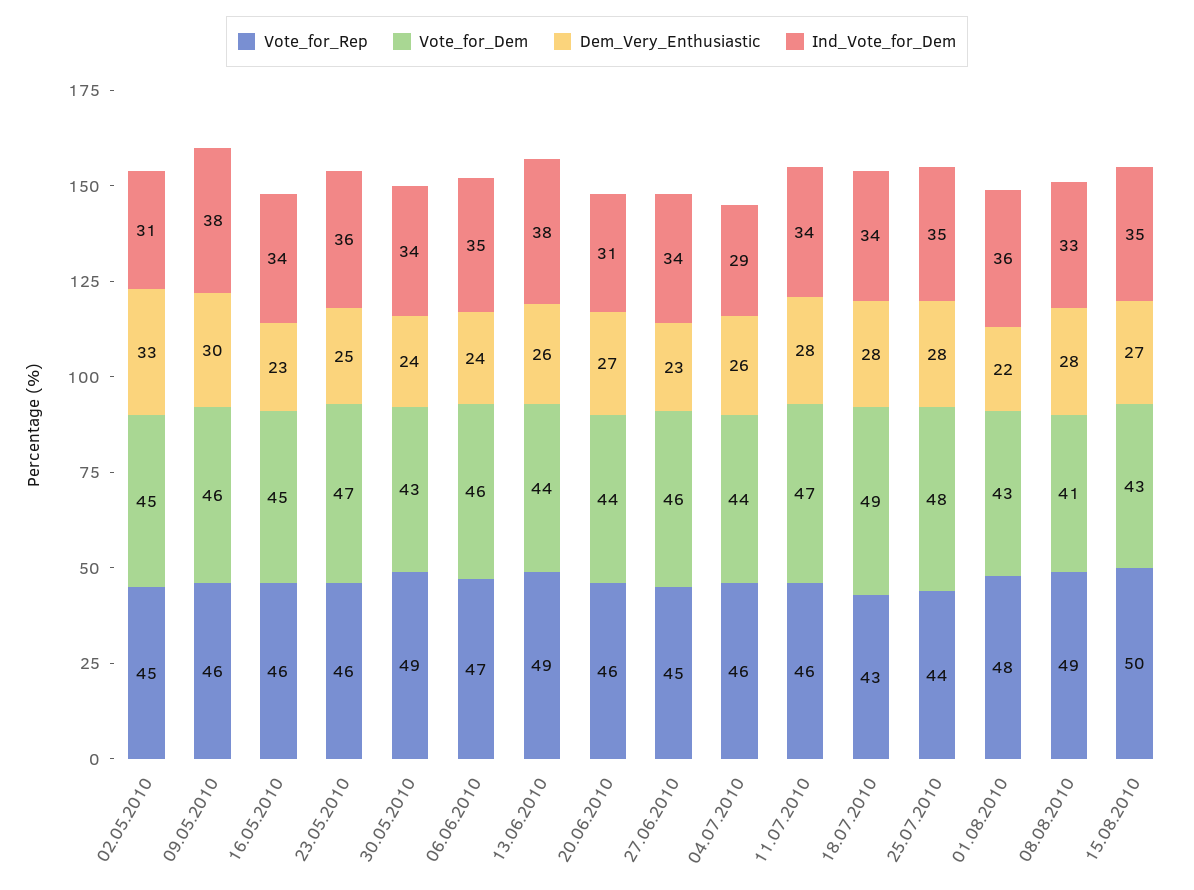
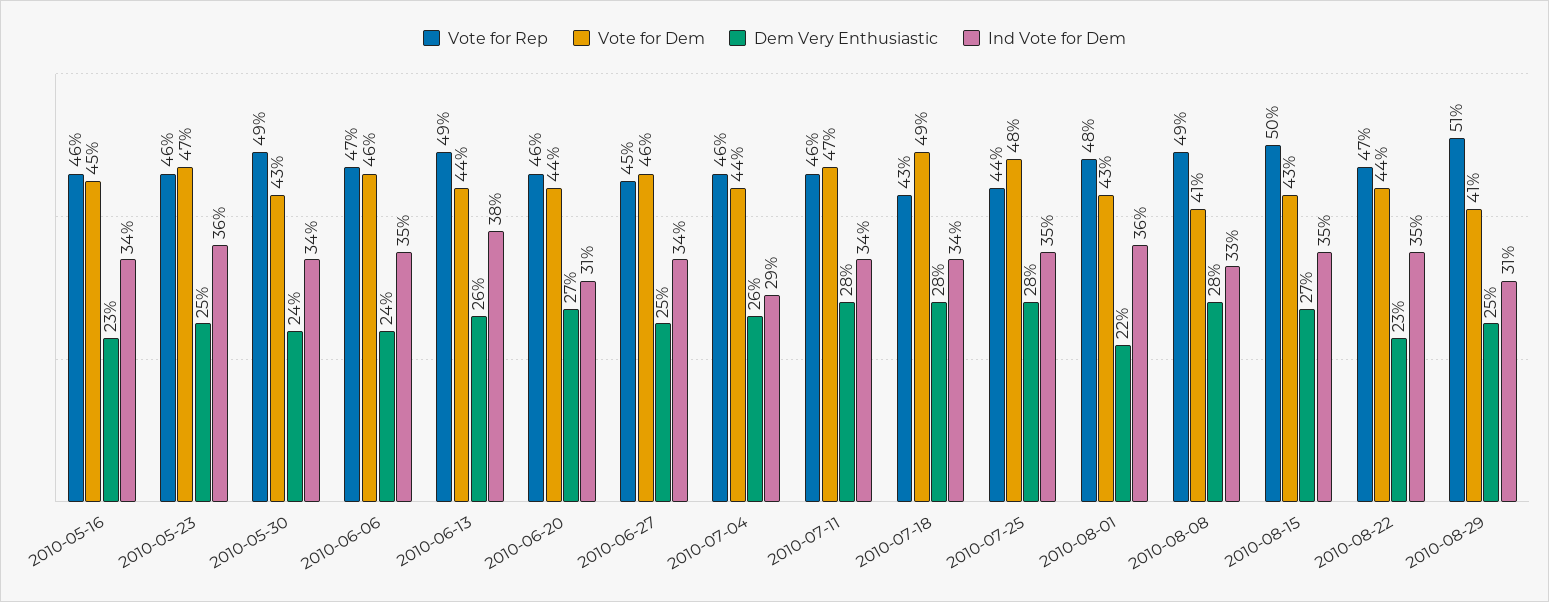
Vote_for_Rep, 02.05.2010: 45 -> none
Vote_for_Dem, 02.05.2010: 45 -> none
Dem_Very_Enthusiastic, 02.05.2010: 33 -> none
Ind_Vote_for_Dem, 02.05.2010: 31 -> none
Vote_for_Rep, 09.05.2010: 46 -> none
Vote_for_Dem, 09.05.2010: 46 -> none
Dem_Very_Enthusiastic, 09.05.2010: 30 -> none
Ind_Vote_for_Dem, 09.05.2010: 38 -> none
Dem_Very_Enthusiastic, 27.06.2010: 23 -> 25
Vote_for_Rep, 2010-08-22: none -> 47
Vote_for_Dem, 2010-08-22: none -> 44
Dem_Very_Enthusiastic, 2010-08-22: none -> 23
Ind_Vote_for_Dem, 2010-08-22: none -> 35
Vote_for_Rep, 2010-08-29: none -> 51
Vote_for_Dem, 2010-08-29: none -> 41
Dem_Very_Enthusiastic, 2010-08-29: none -> 25
Ind_Vote_for_Dem, 2010-08-29: none -> 31

